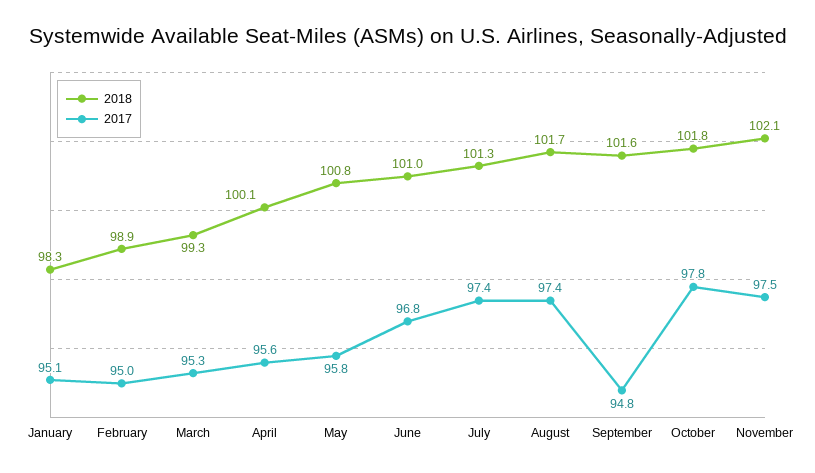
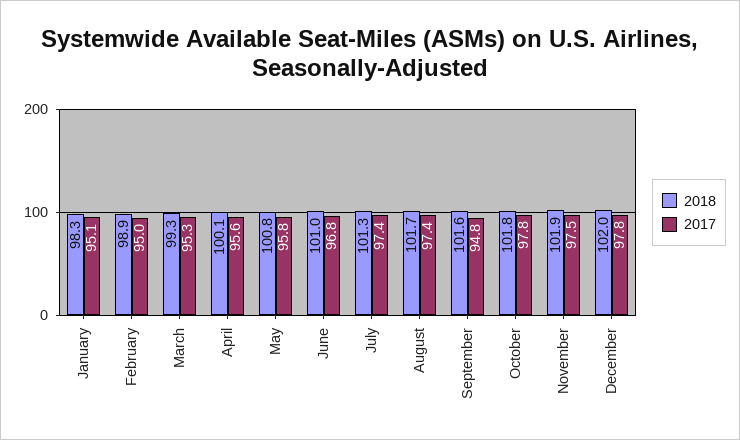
2018, November: 102.1 -> 101.9
2018, December: none -> 102
2017, December: none -> 97.8

